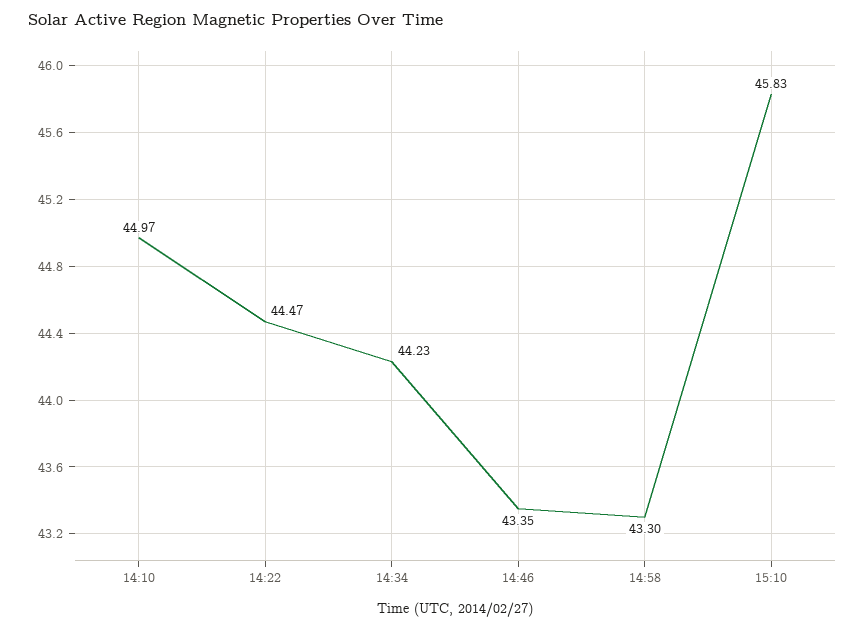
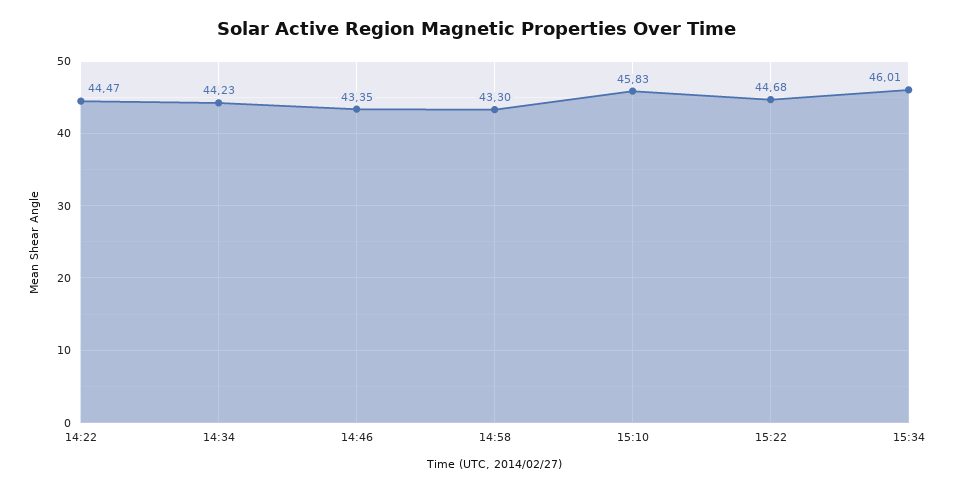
14:10: 44.97 -> none
15:22: none -> 44.68
15:34: none -> 46.01

